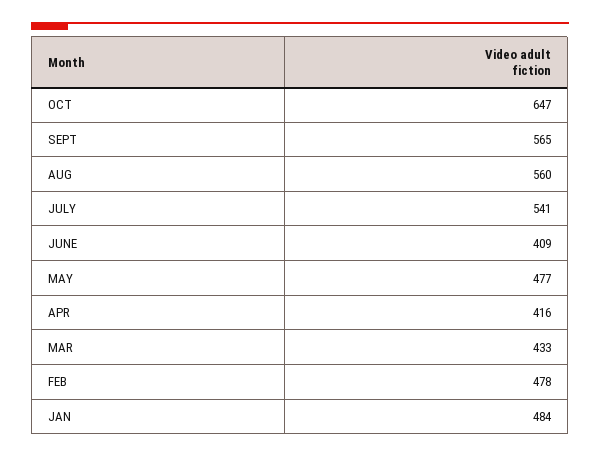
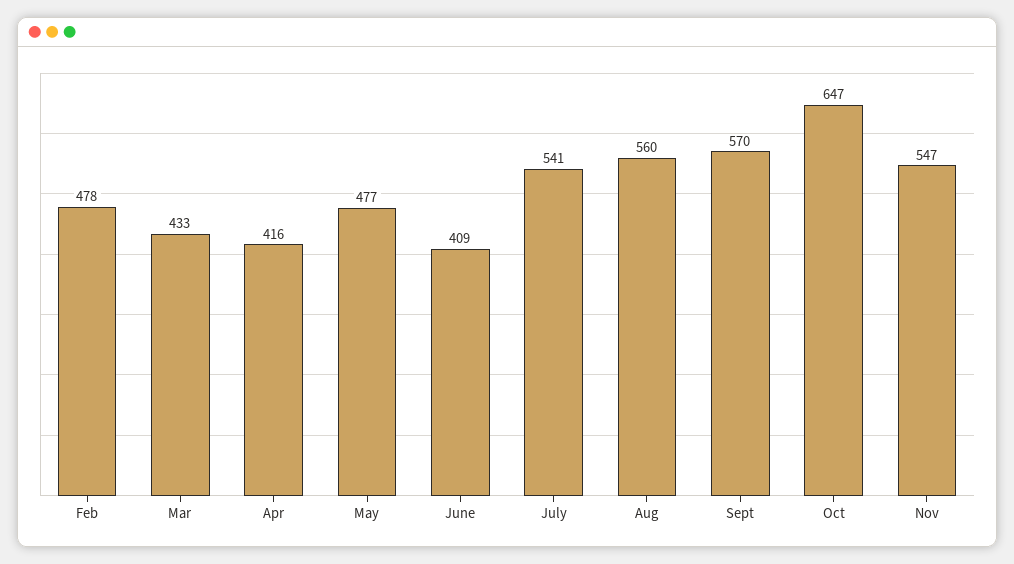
SEPT: 565 -> 570
JAN: 484 -> none
Nov: none -> 547

